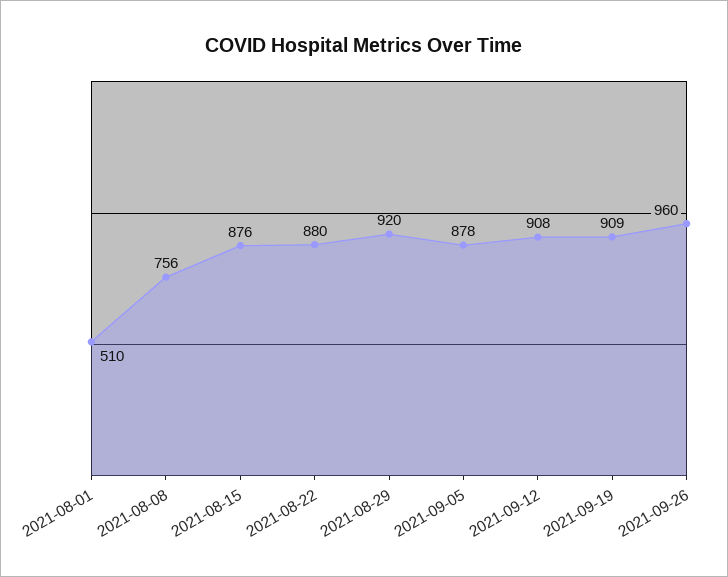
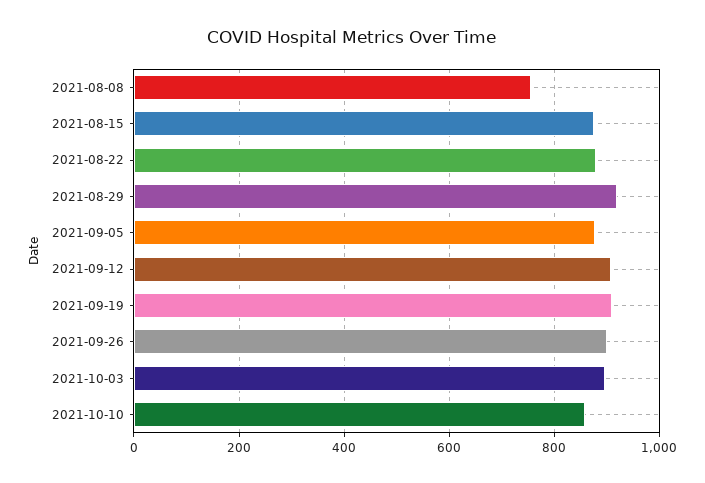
2021-08-01: 510 -> none
2021-09-26: 960 -> 900
2021-10-03: none -> 900
2021-10-10: none -> 860

